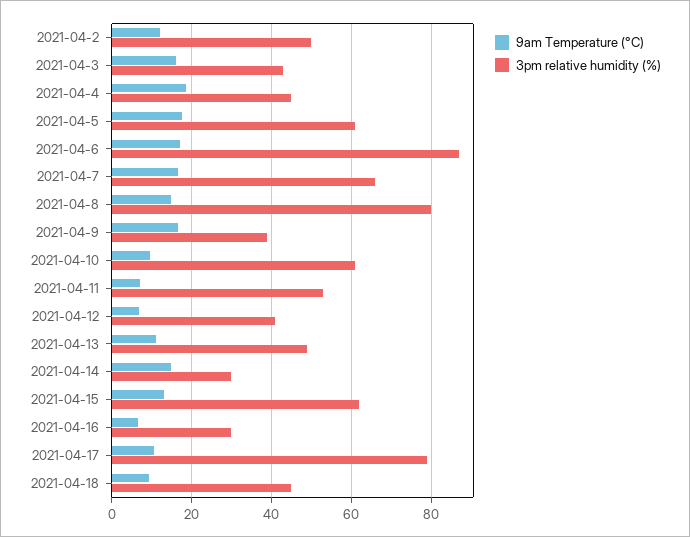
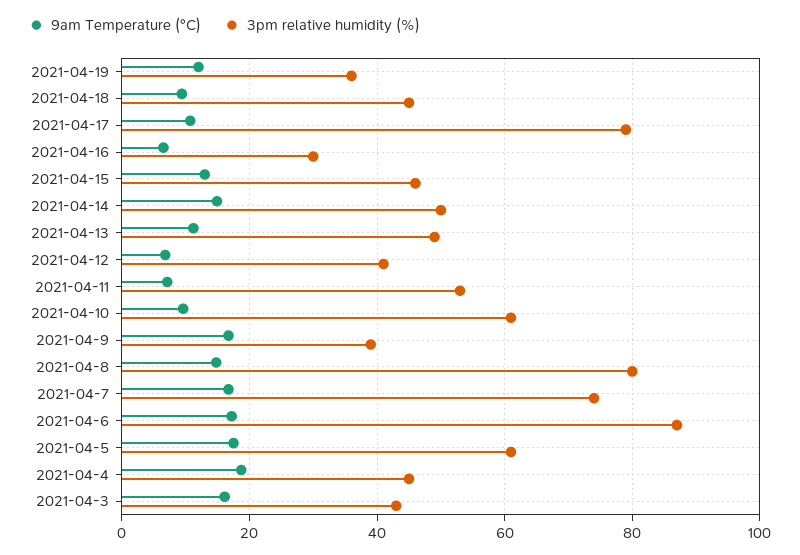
9am Temperature (°C), 2021-04-2: 12 -> none
3pm relative humidity (%), 2021-04-2: 50 -> none
3pm relative humidity (%), 2021-04-7: 66 -> 74
3pm relative humidity (%), 2021-04-14: 30 -> 50
3pm relative humidity (%), 2021-04-15: 62 -> 46
9am Temperature (°C), 2021-04-19: none -> 12
3pm relative humidity (%), 2021-04-19: none -> 36

